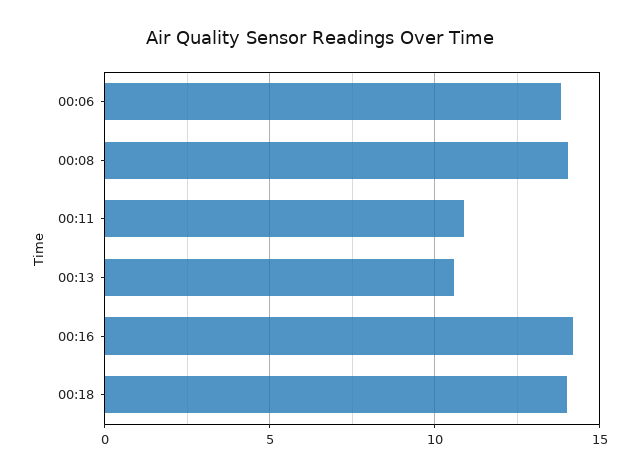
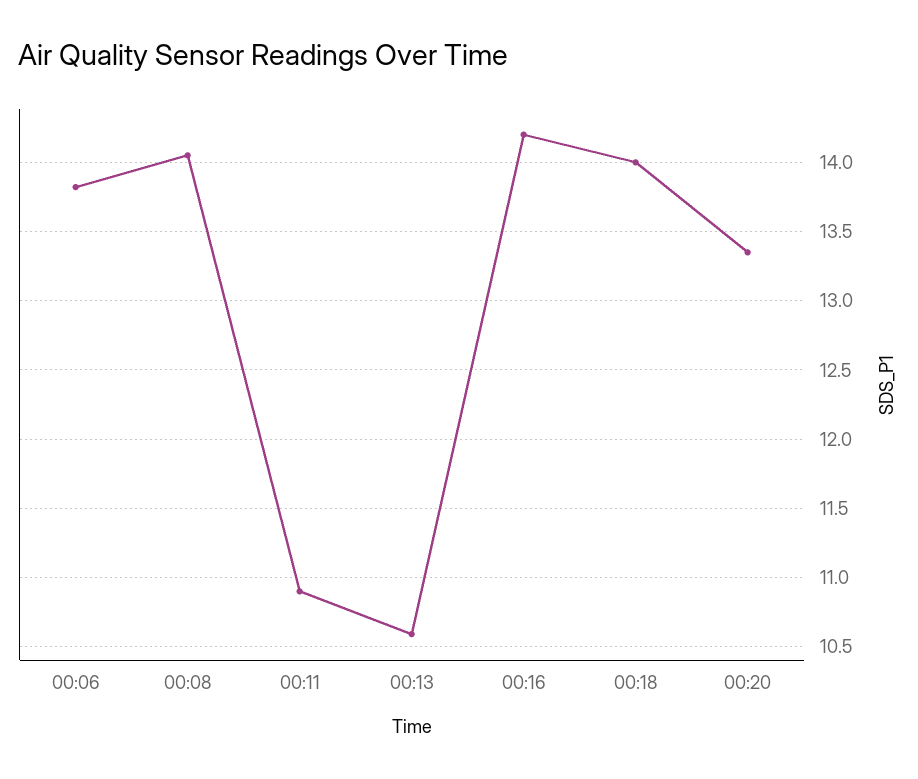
00:20: none -> 13.35

